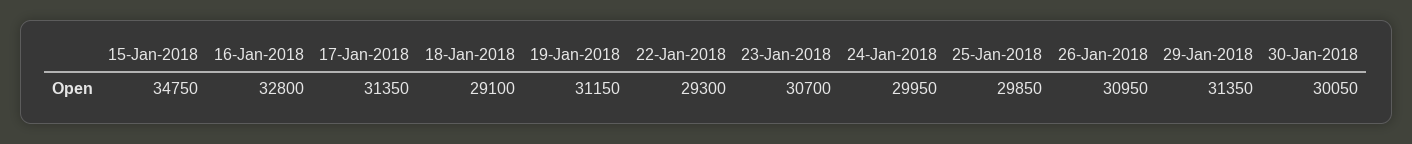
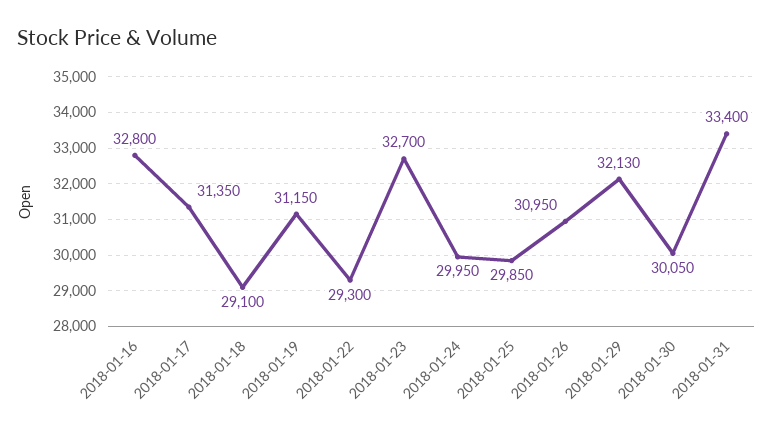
15-Jan-2018: 34750 -> none
23-Jan-2018: 30700 -> 32700
29-Jan-2018: 31350 -> 32130
2018-01-31: none -> 33400

